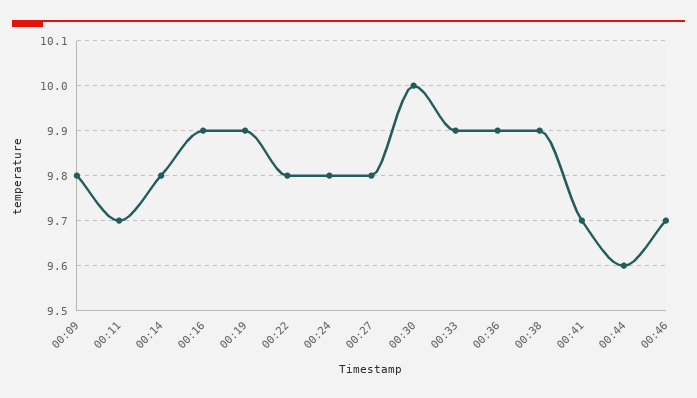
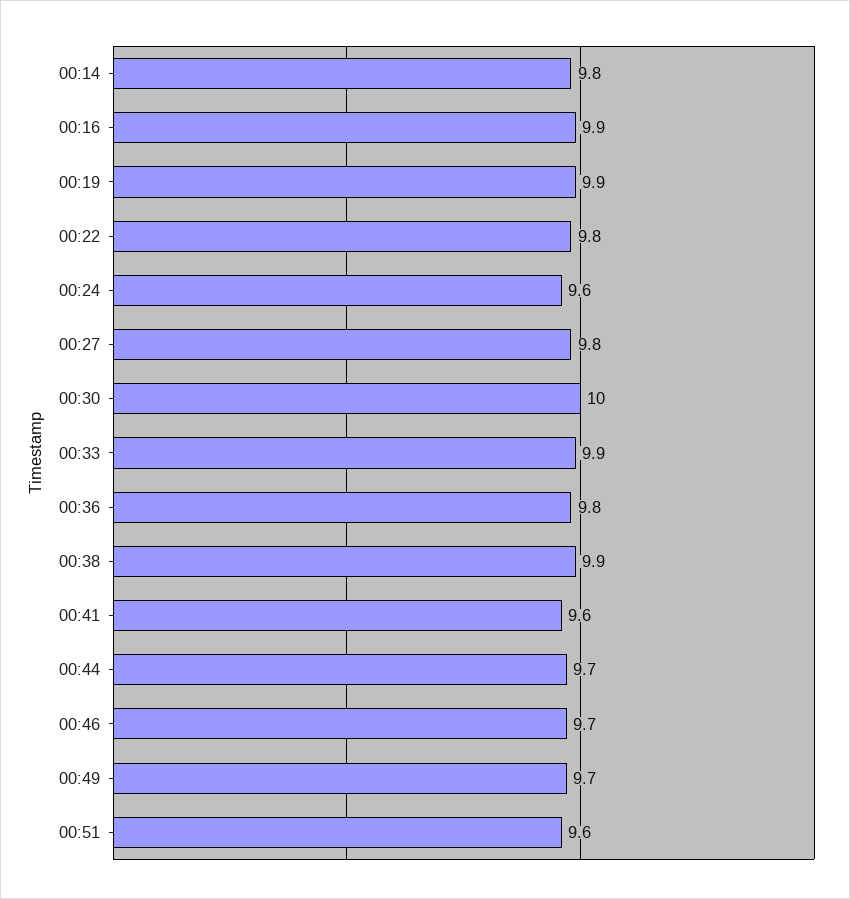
00:09: 9.8 -> none
00:11: 9.7 -> none
00:24: 9.8 -> 9.6
00:36: 9.9 -> 9.8
00:41: 9.7 -> 9.6
00:44: 9.6 -> 9.7
00:49: none -> 9.7
00:51: none -> 9.6

